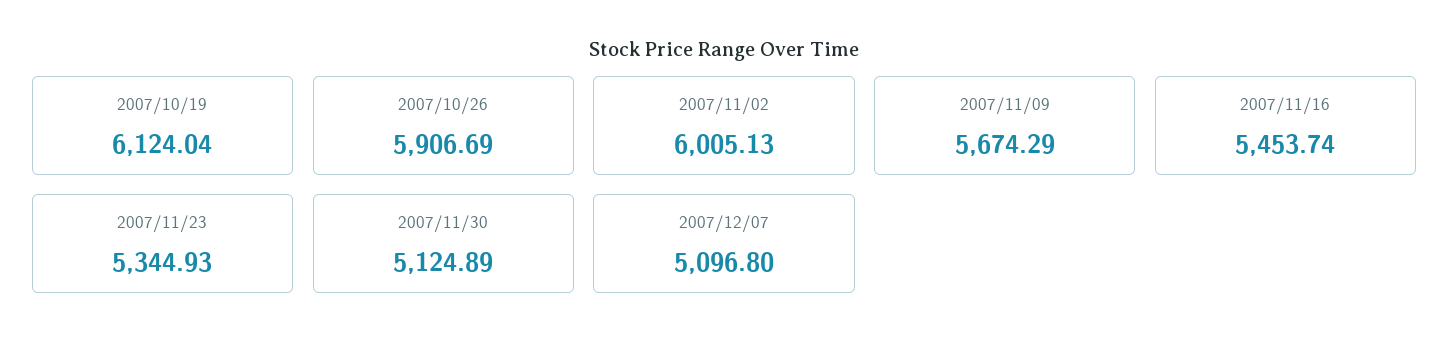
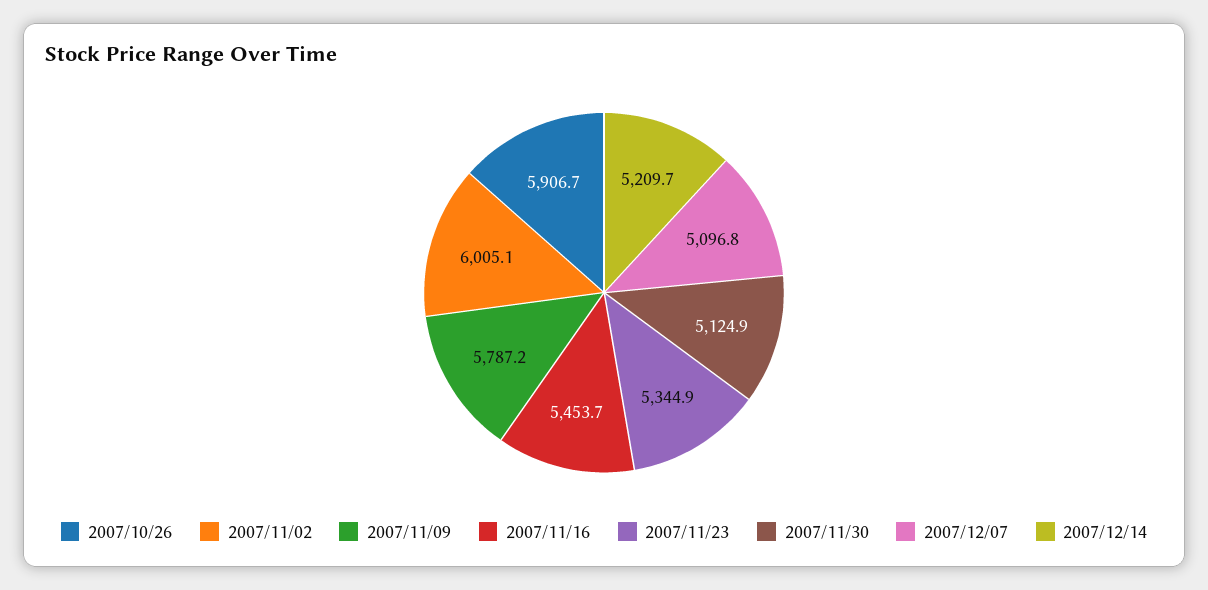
2007/10/19: 6124.04 -> none
2007/11/09: 5674.29 -> 5787.2
2007/12/14: none -> 5209.7

